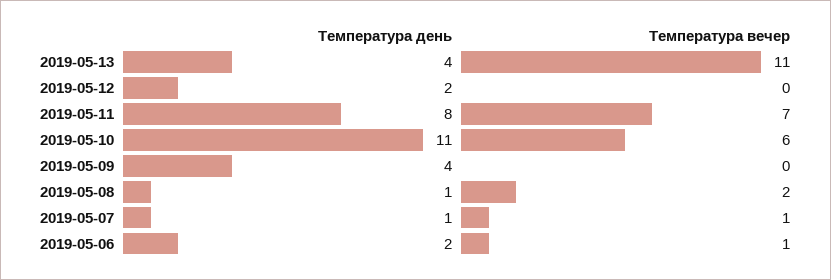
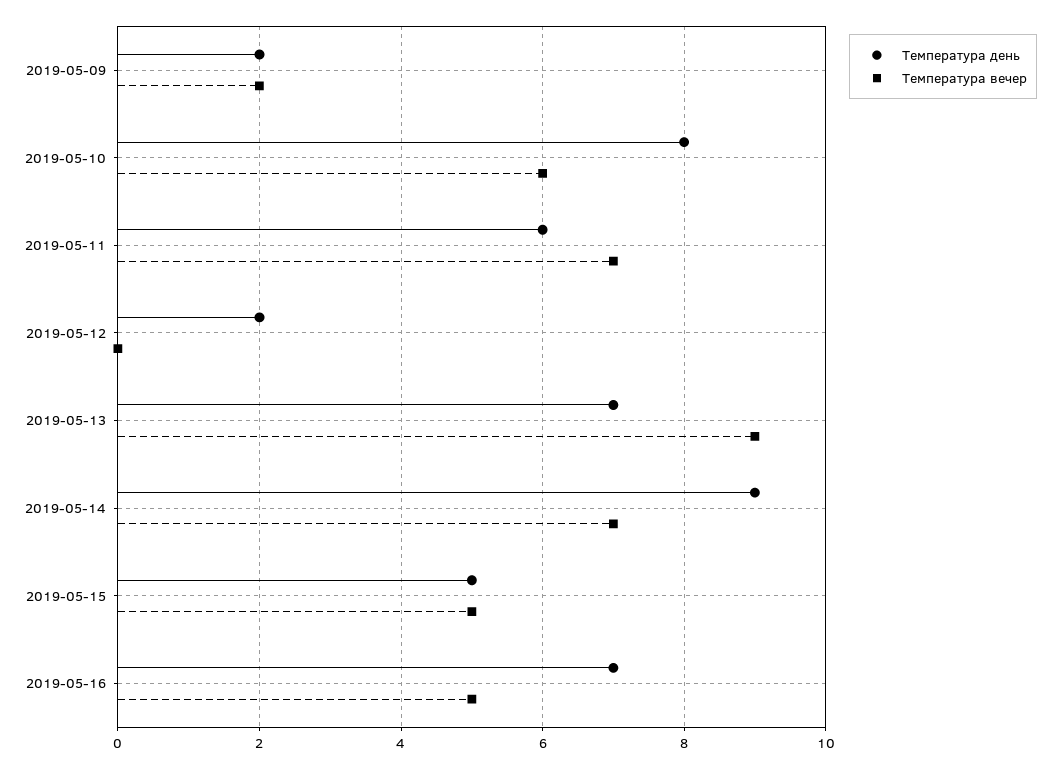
Температура день, 2019-05-13: 4 -> 7
Температура вечер, 2019-05-13: 11 -> 9
Температура день, 2019-05-11: 8 -> 6
Температура день, 2019-05-10: 11 -> 8
Температура день, 2019-05-09: 4 -> 2
Температура вечер, 2019-05-09: 0 -> 2
Температура день, 2019-05-08: 1 -> none
Температура вечер, 2019-05-08: 2 -> none
Температура день, 2019-05-07: 1 -> none
Температура вечер, 2019-05-07: 1 -> none
Температура день, 2019-05-06: 2 -> none
Температура вечер, 2019-05-06: 1 -> none
Температура день, 2019-05-14: none -> 9
Температура вечер, 2019-05-14: none -> 7
Температура день, 2019-05-15: none -> 5
Температура вечер, 2019-05-15: none -> 5
Температура день, 2019-05-16: none -> 7
Температура вечер, 2019-05-16: none -> 5

